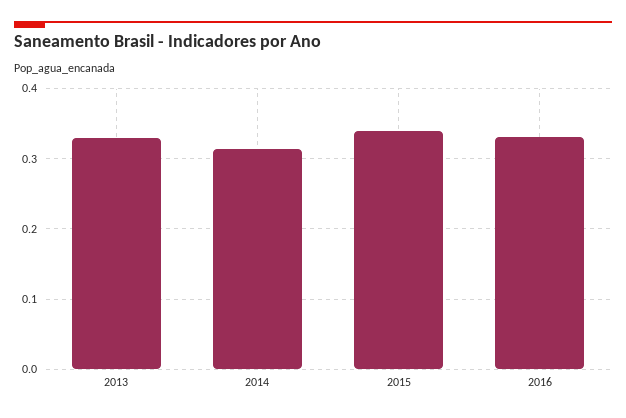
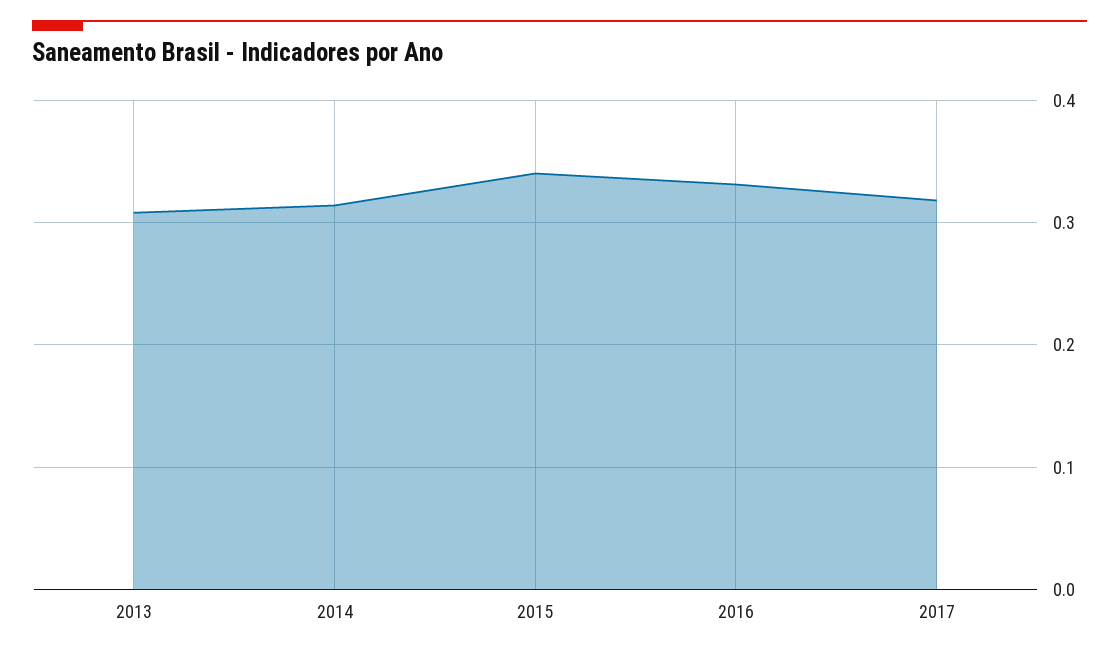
2013: 0.33 -> 0.31
2017: none -> 0.32

